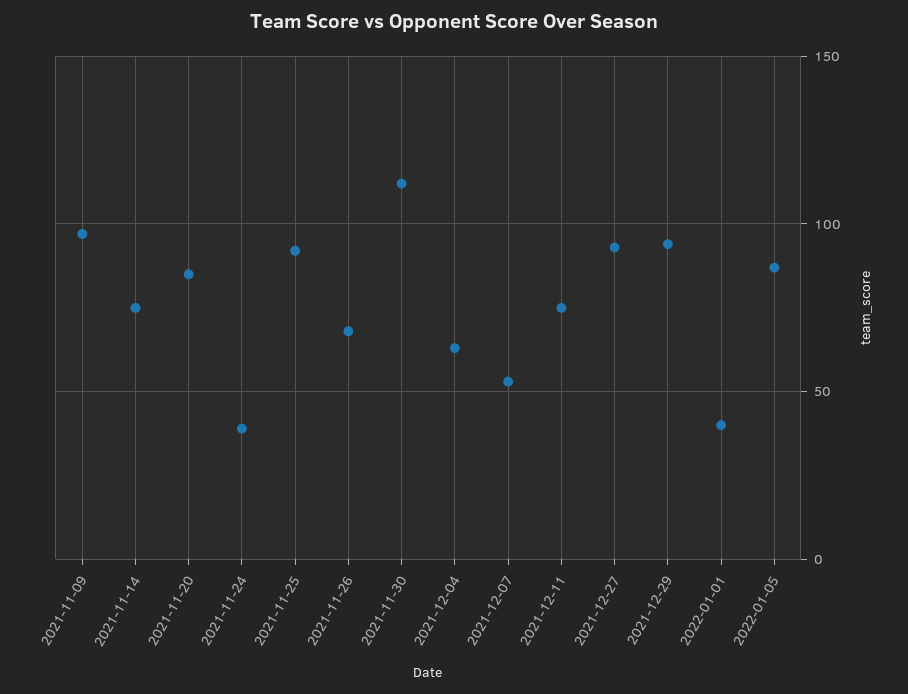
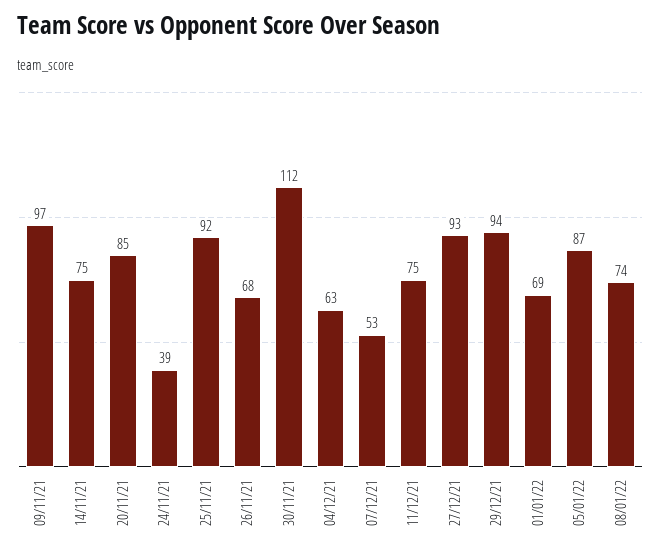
2022-01-01: 40 -> 69
08/01/22: none -> 74

